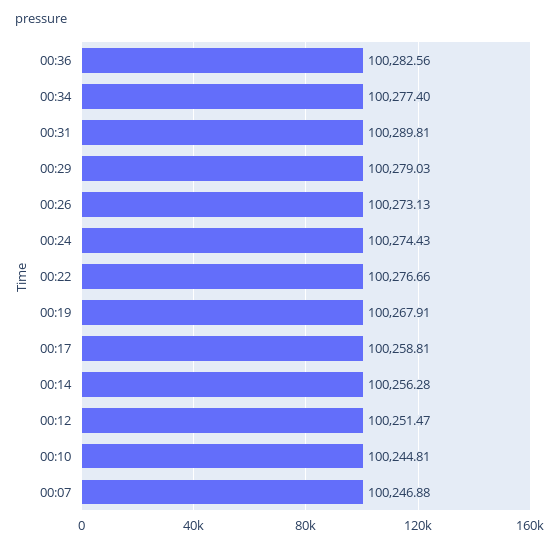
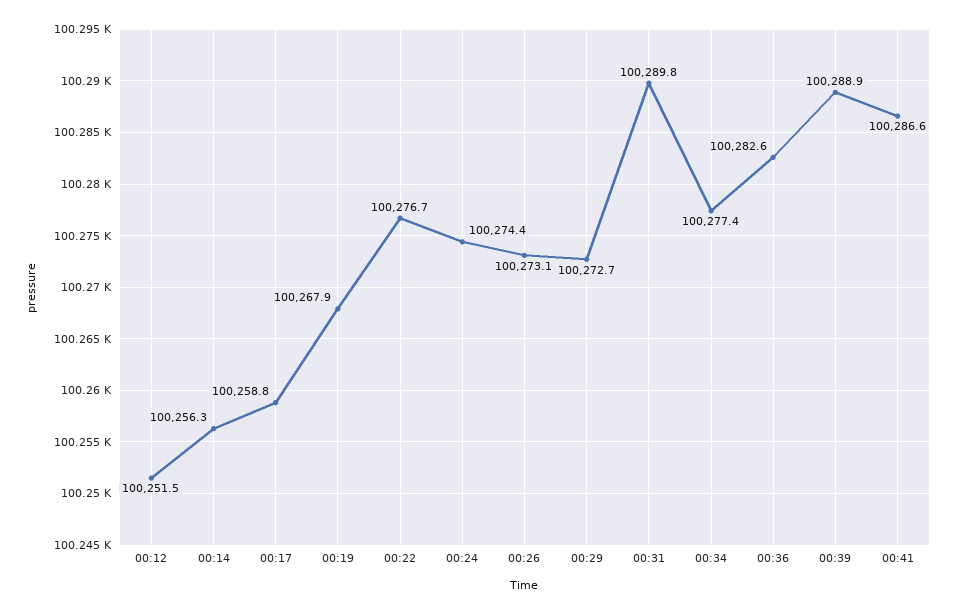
00:29: 100279.03 -> 100272.7
00:10: 100244.81 -> none
00:07: 100246.88 -> none
00:39: none -> 100288.9
00:41: none -> 100286.6

